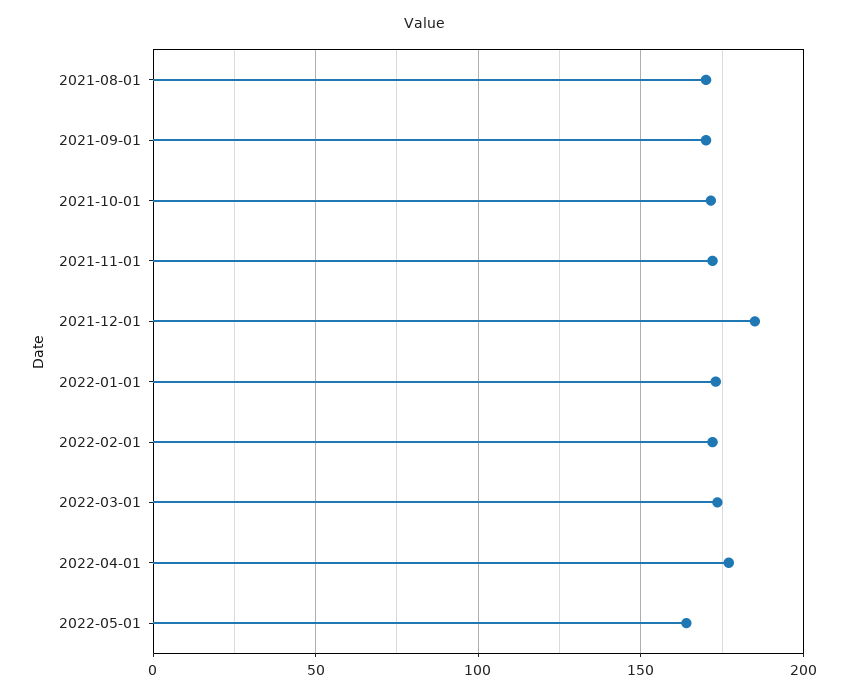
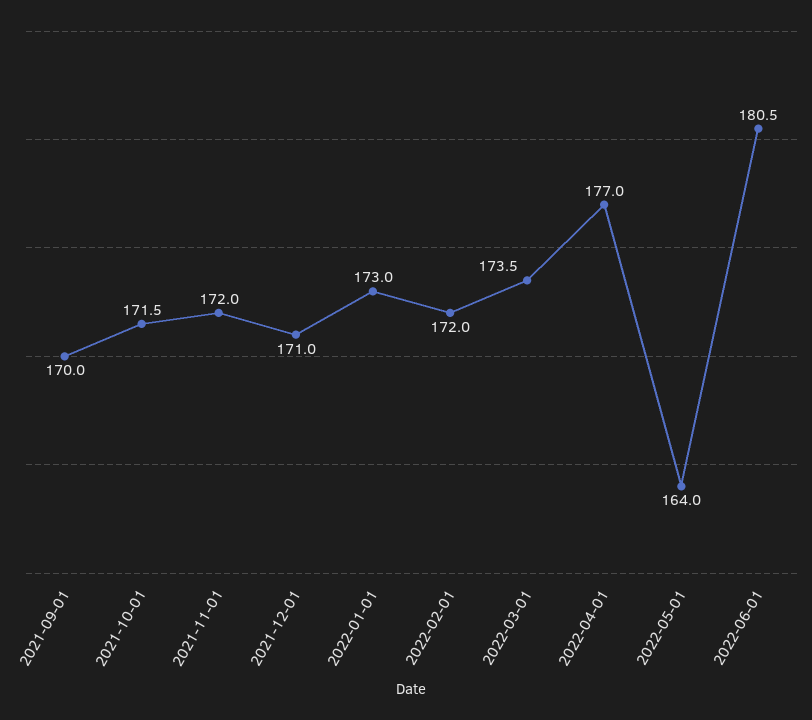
2021-08-01: 170 -> none
2021-12-01: 185 -> 171
2022-06-01: none -> 180.5

